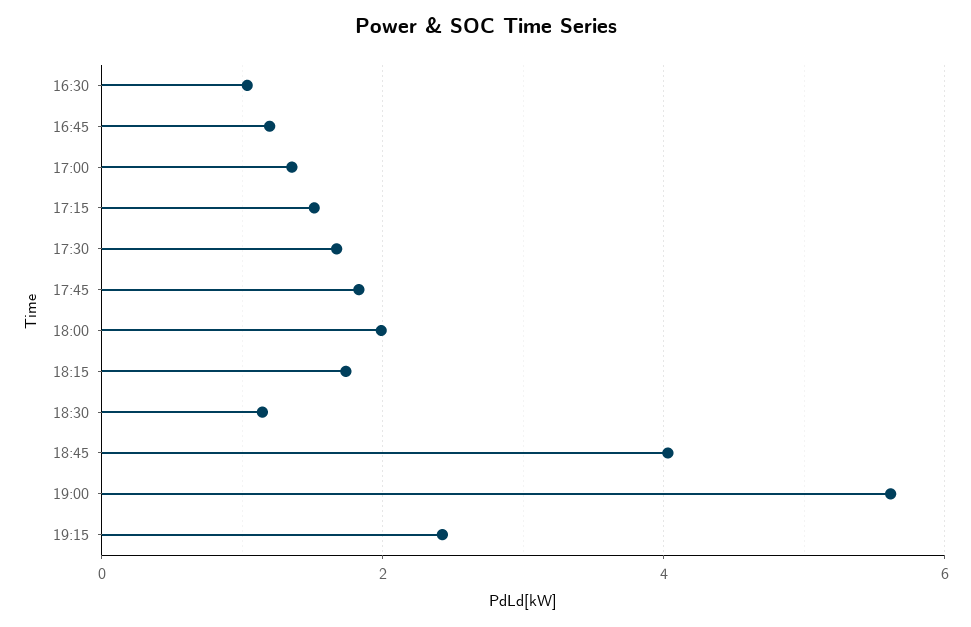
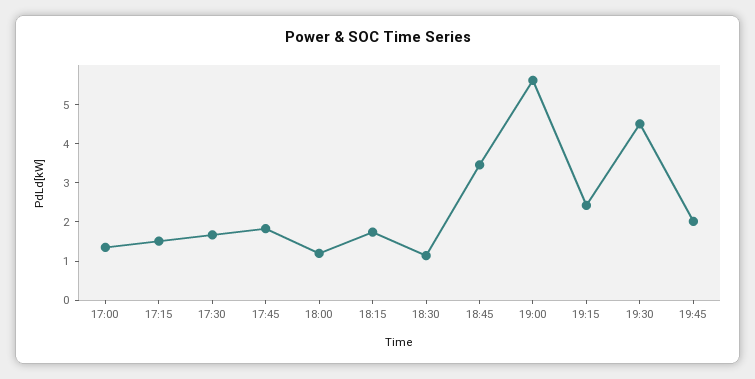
16:30: 1 -> none
16:45: 1.2 -> none
18:00: 2 -> 1.25
18:45: 4 -> 3.5
19:30: none -> 4.5
19:45: none -> 2

